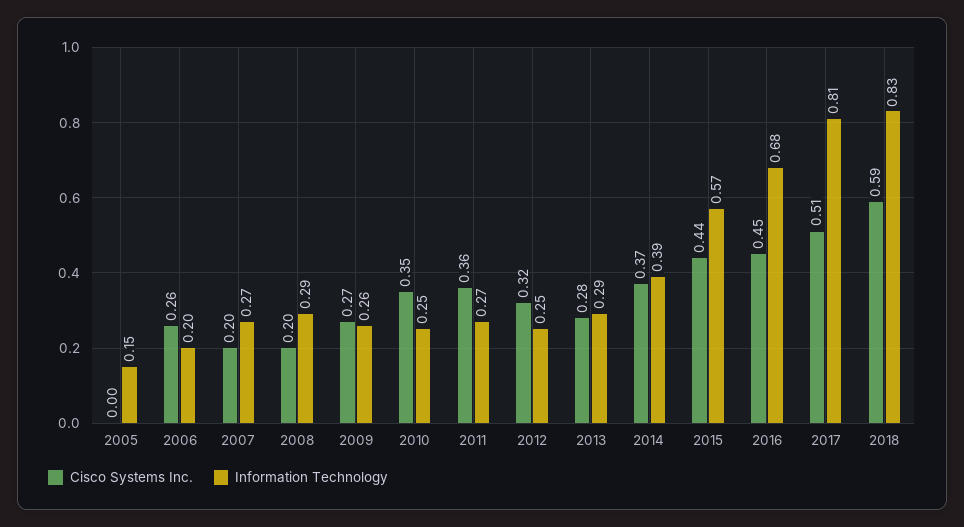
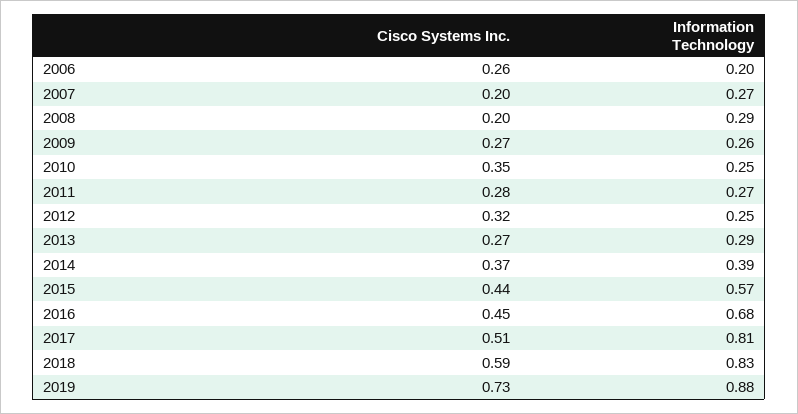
Cisco Systems Inc., 2005: 0 -> none
Information Technology, 2005: 0.15 -> none
Cisco Systems Inc., 2011: 0.36 -> 0.28
Cisco Systems Inc., 2013: 0.28 -> 0.27
Cisco Systems Inc., 2019: none -> 0.73
Information Technology, 2019: none -> 0.88

